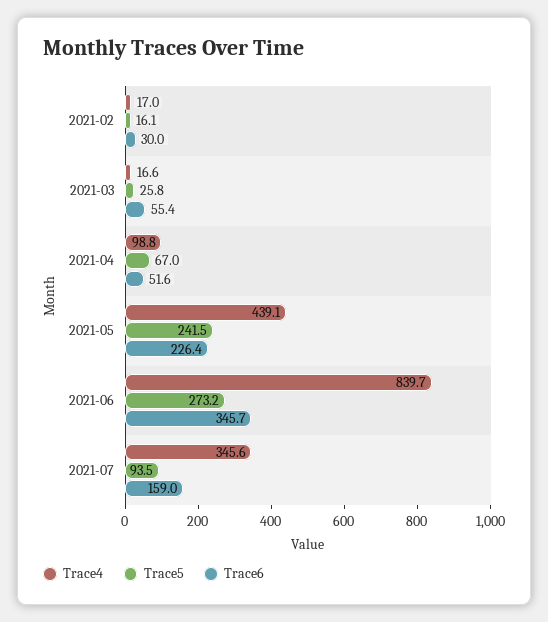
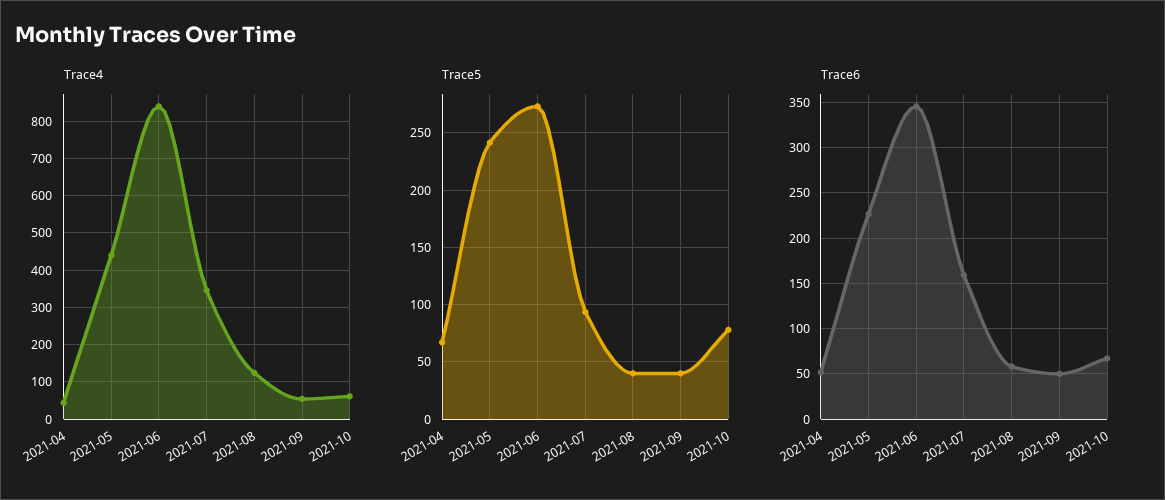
Trace4, 2021-02: 17 -> none
Trace5, 2021-02: 16.1 -> none
Trace6, 2021-02: 30 -> none
Trace4, 2021-03: 16.6 -> none
Trace5, 2021-03: 25.8 -> none
Trace6, 2021-03: 55.4 -> none
Trace4, 2021-04: 98.8 -> 40
Trace4, 2021-08: none -> 120
Trace4, 2021-09: none -> 60
Trace4, 2021-10: none -> 60
Trace5, 2021-08: none -> 40
Trace5, 2021-09: none -> 40
Trace5, 2021-10: none -> 80
Trace6, 2021-08: none -> 60
Trace6, 2021-09: none -> 50
Trace6, 2021-10: none -> 70

